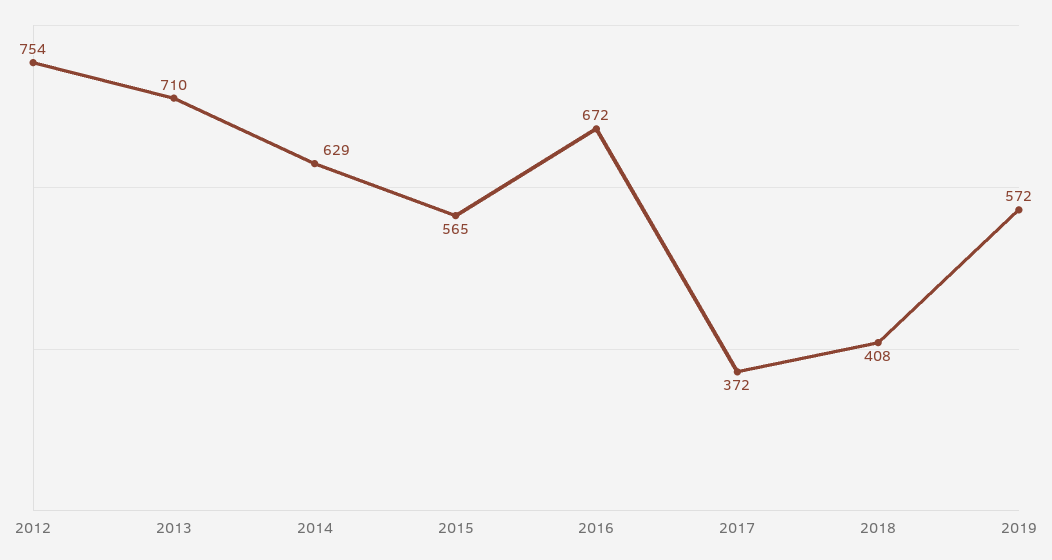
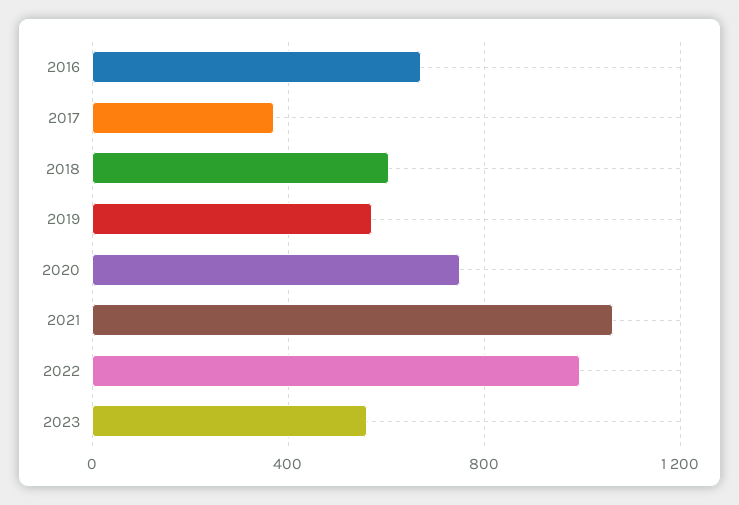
2012: 754 -> none
2013: 710 -> none
2014: 629 -> none
2015: 565 -> none
2018: 408 -> 600
2020: none -> 750
2021: none -> 1050
2022: none -> 1000
2023: none -> 550

